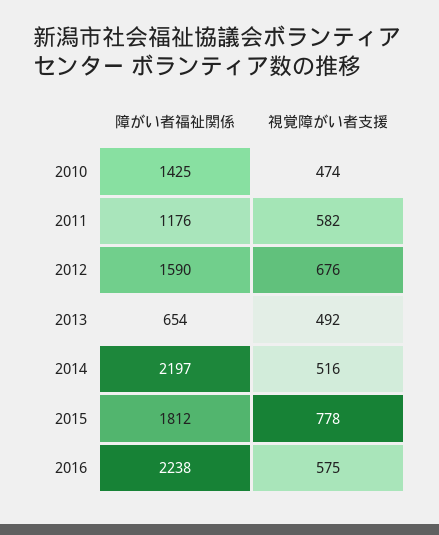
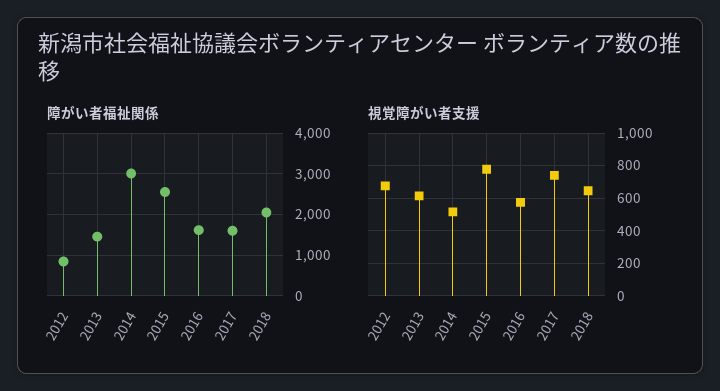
障がい者福祉関係, 2010: 1425 -> none
視覚障がい者支援, 2010: 474 -> none
障がい者福祉関係, 2011: 1176 -> none
視覚障がい者支援, 2011: 582 -> none
障がい者福祉関係, 2012: 1590 -> 800
障がい者福祉関係, 2013: 654 -> 1400
視覚障がい者支援, 2013: 492 -> 600
障がい者福祉関係, 2014: 2197 -> 3000
障がい者福祉関係, 2015: 1812 -> 2600
障がい者福祉関係, 2016: 2238 -> 1600
障がい者福祉関係, 2017: none -> 1600
障がい者福祉関係, 2018: none -> 2000
視覚障がい者支援, 2017: none -> 750
視覚障がい者支援, 2018: none -> 650

